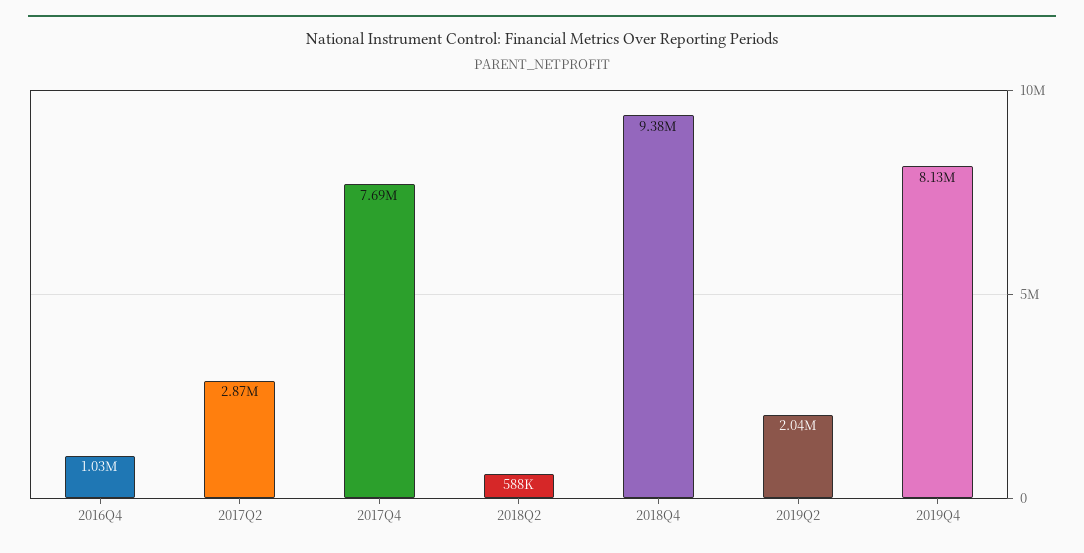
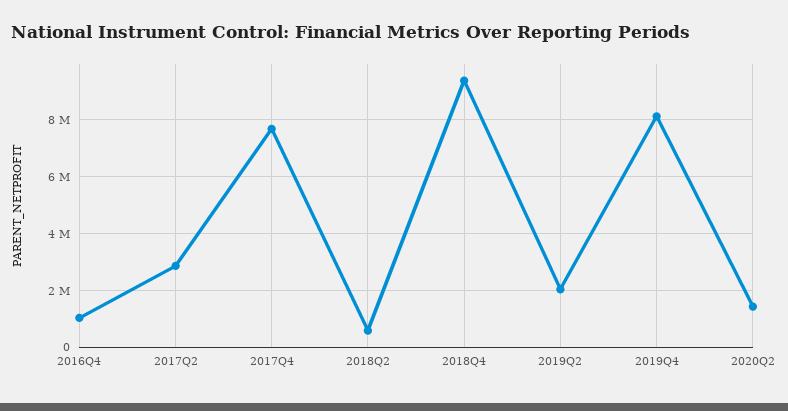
2020Q2: none -> 1500000

